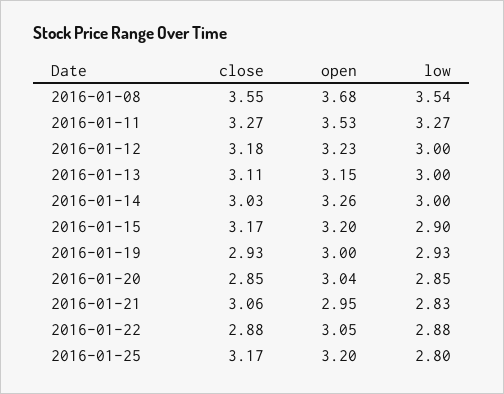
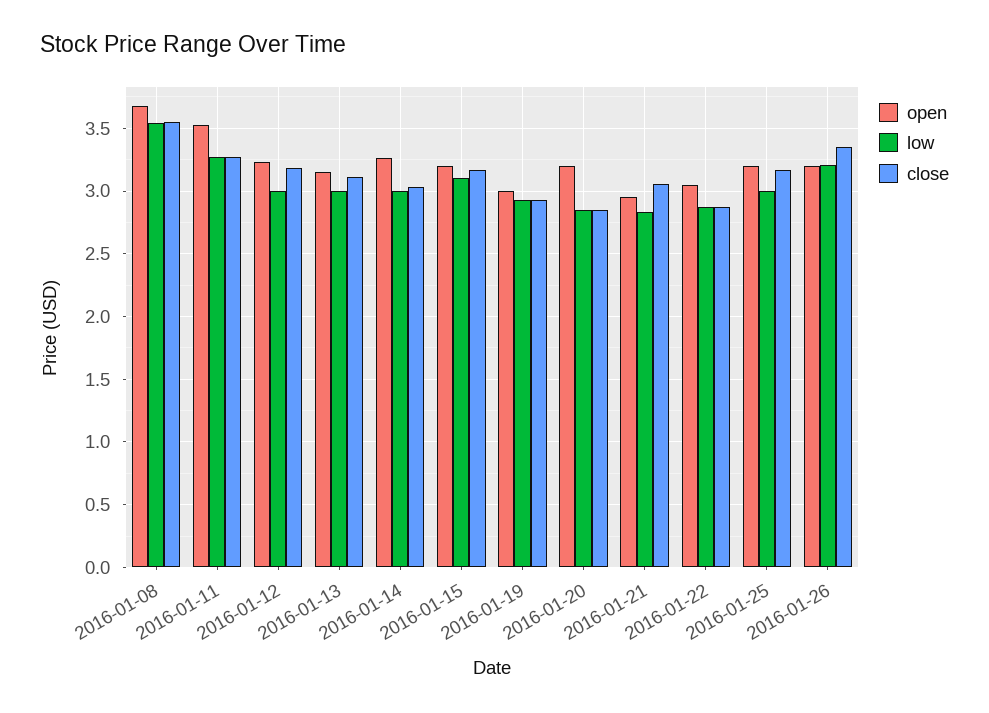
low, 2016-01-15: 2.9 -> 3.1
open, 2016-01-20: 3.04 -> 3.2
low, 2016-01-25: 2.8 -> 3
open, 2016-01-26: none -> 3.2
low, 2016-01-26: none -> 3.2
close, 2016-01-26: none -> 3.35

